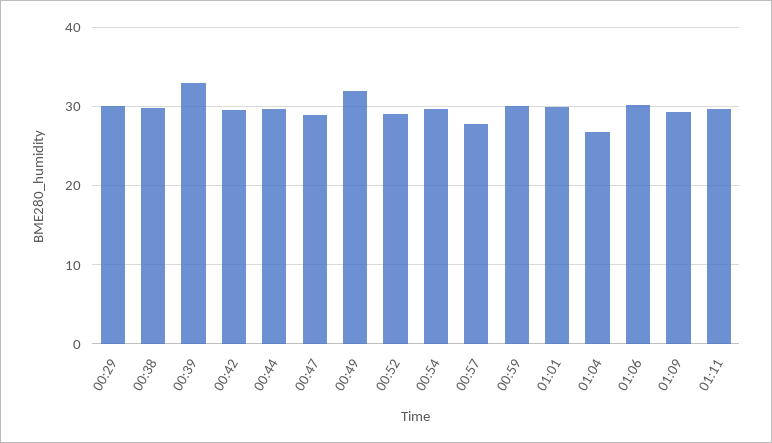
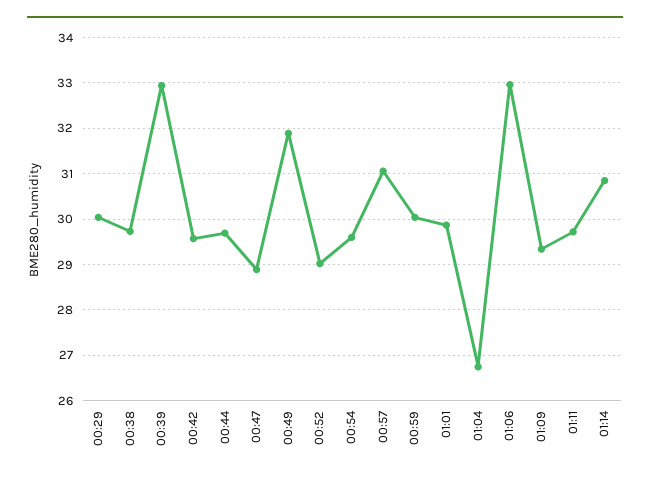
00:57: 28 -> 31
01:06: 30 -> 33
01:14: none -> 30.8

